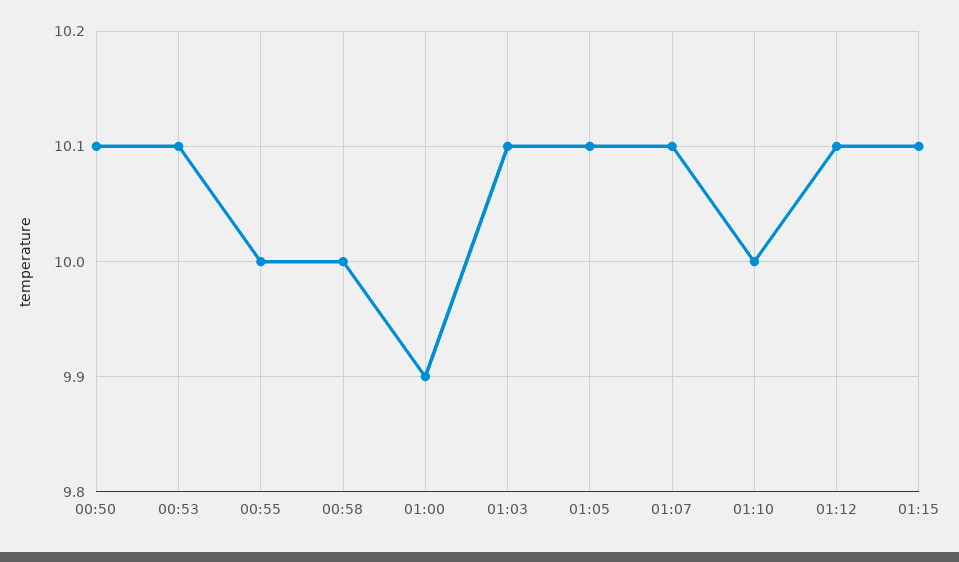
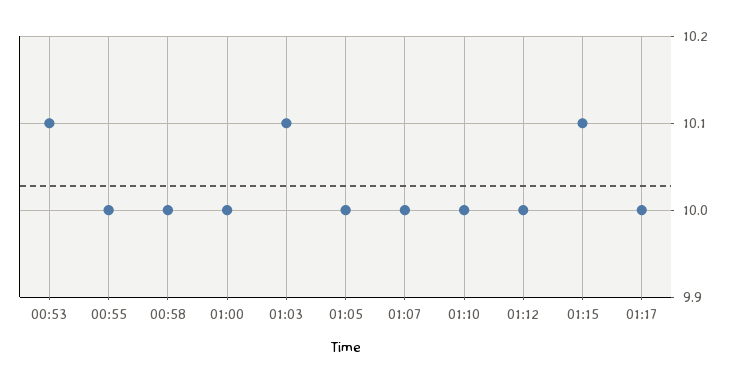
00:50: 10.1 -> none
01:00: 9.9 -> 10
01:05: 10.1 -> 10
01:07: 10.1 -> 10
01:12: 10.1 -> 10
01:17: none -> 10

